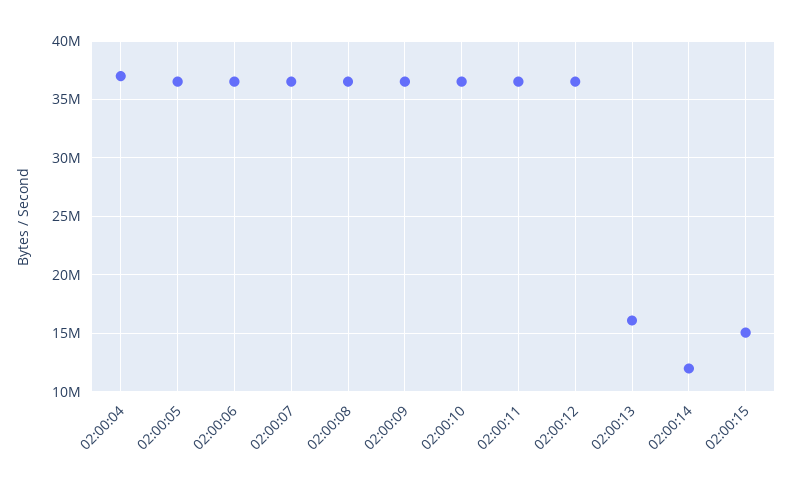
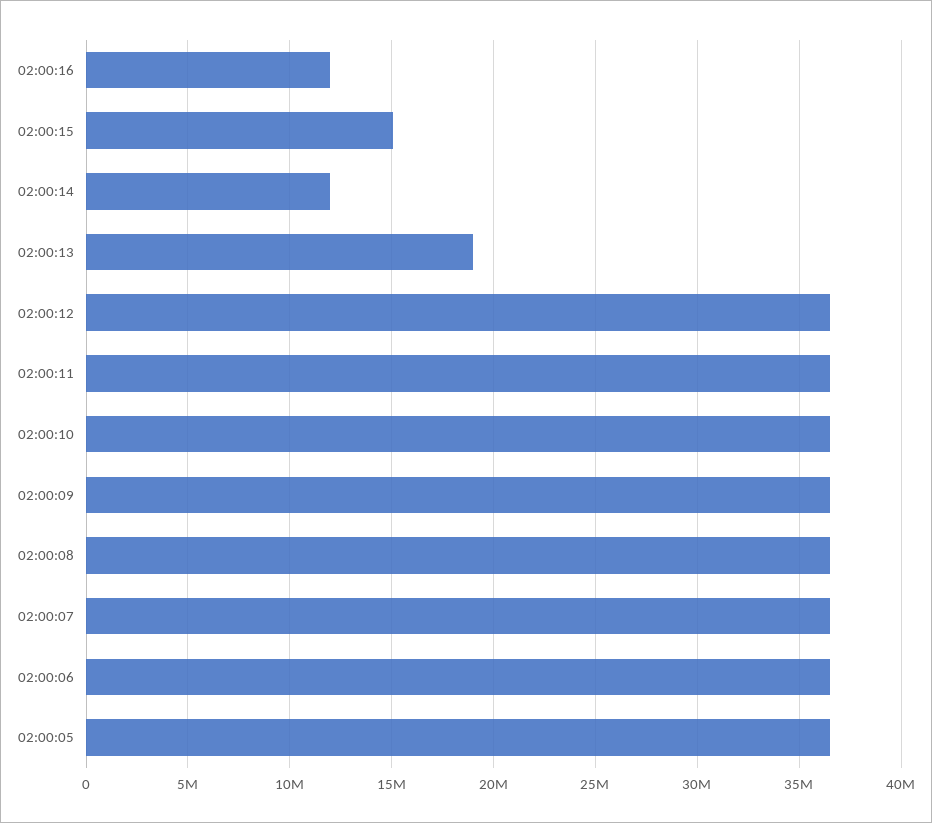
02:00:04: 37000000 -> none
02:00:13: 16000000 -> 19000000
02:00:16: none -> 12000000

